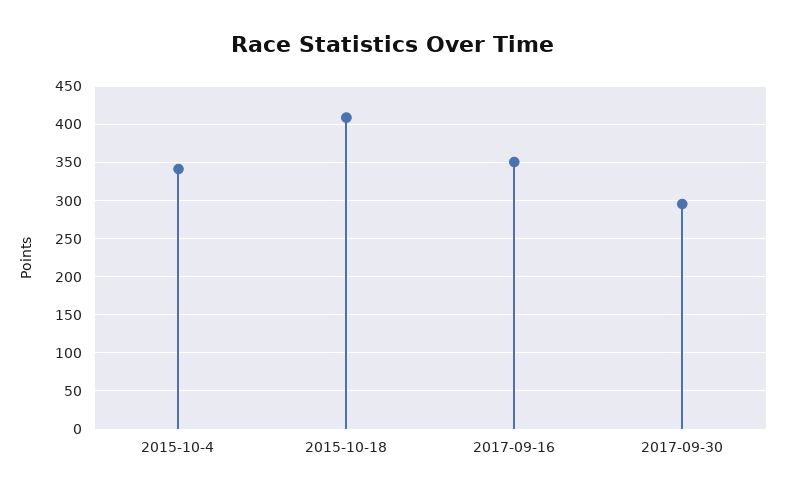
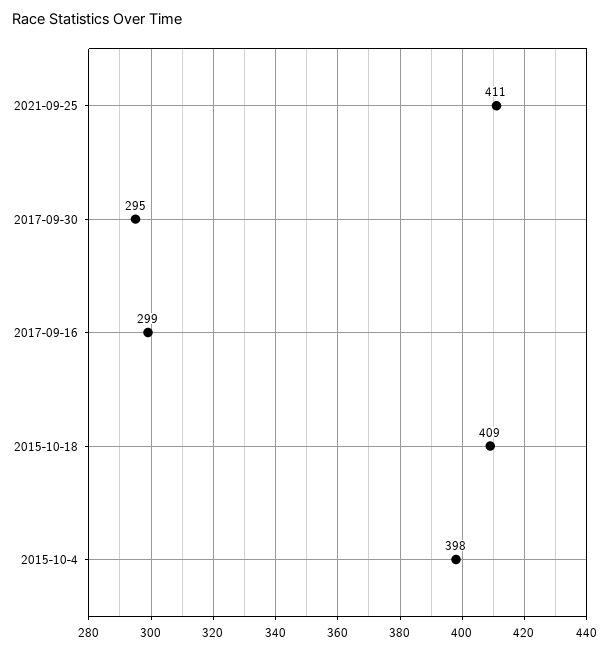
2015-10-4: 340 -> 398
2017-09-16: 350 -> 299
2021-09-25: none -> 411

